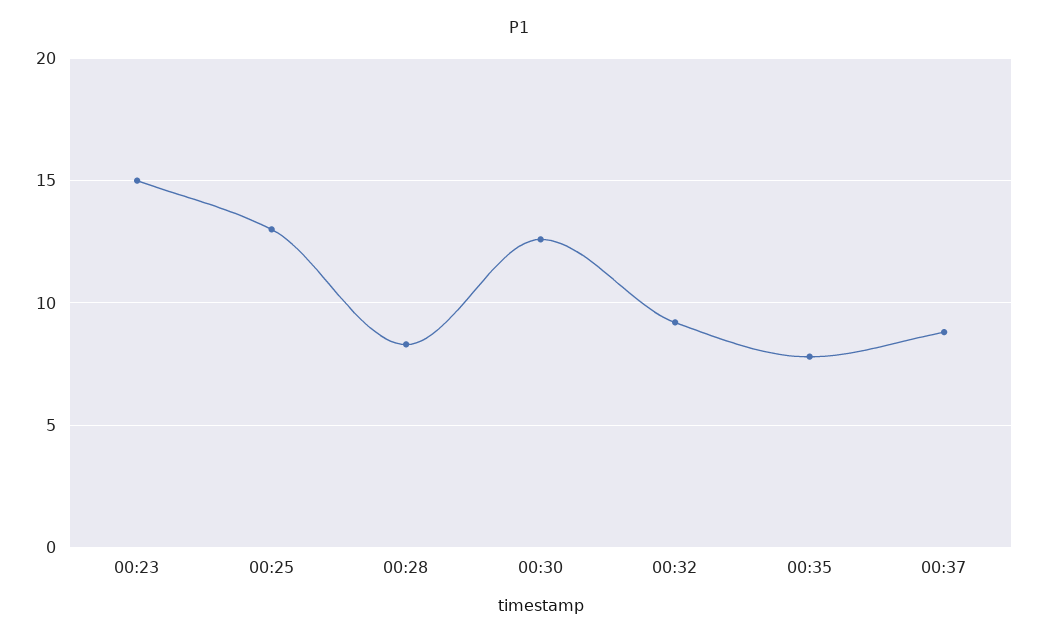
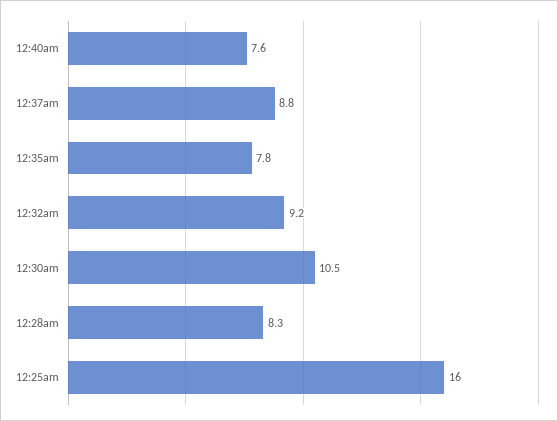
00:23: 15 -> none
00:25: 13 -> 16
00:30: 12.5 -> 10.5
12:40am: none -> 7.6

